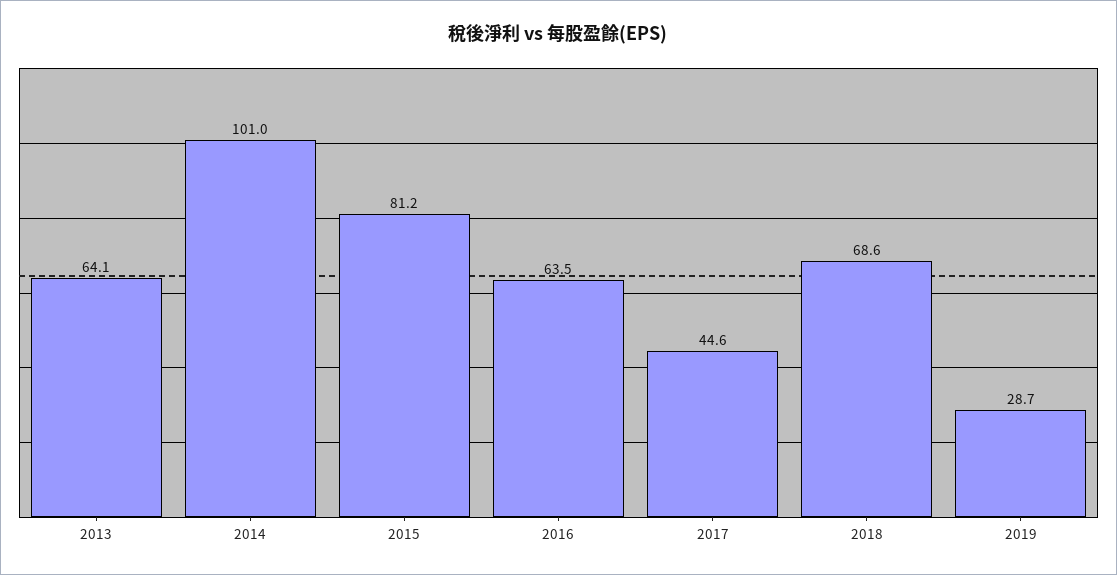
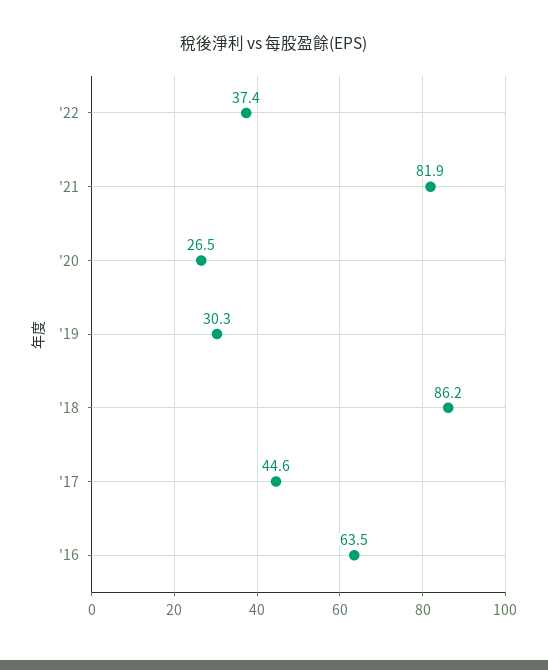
2013: 64.1 -> none
2014: 101 -> none
2015: 81.2 -> none
2018: 68.6 -> 86.2
2019: 28.7 -> 30.3
'22: none -> 37.4
'21: none -> 81.9
'20: none -> 26.5

